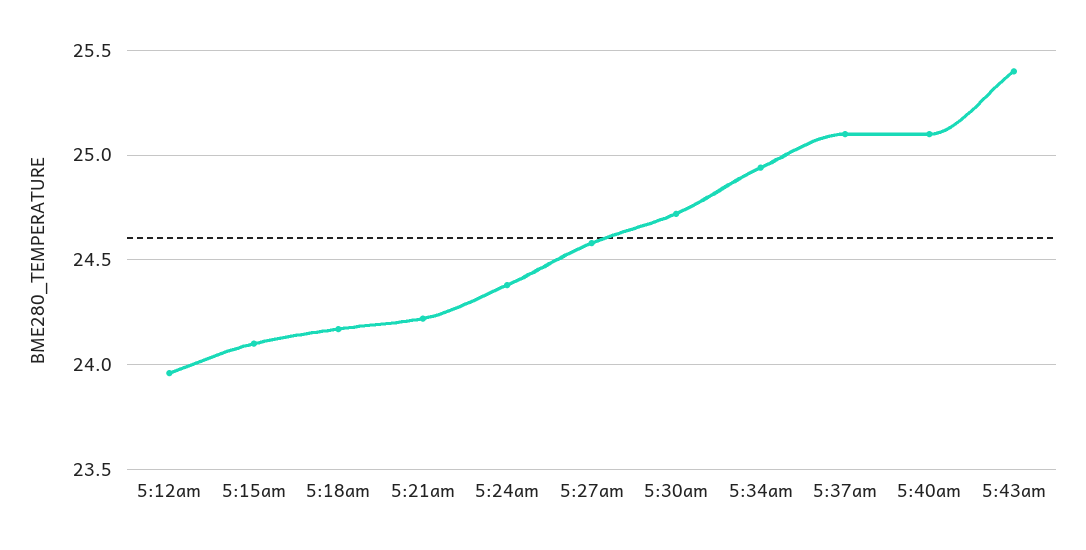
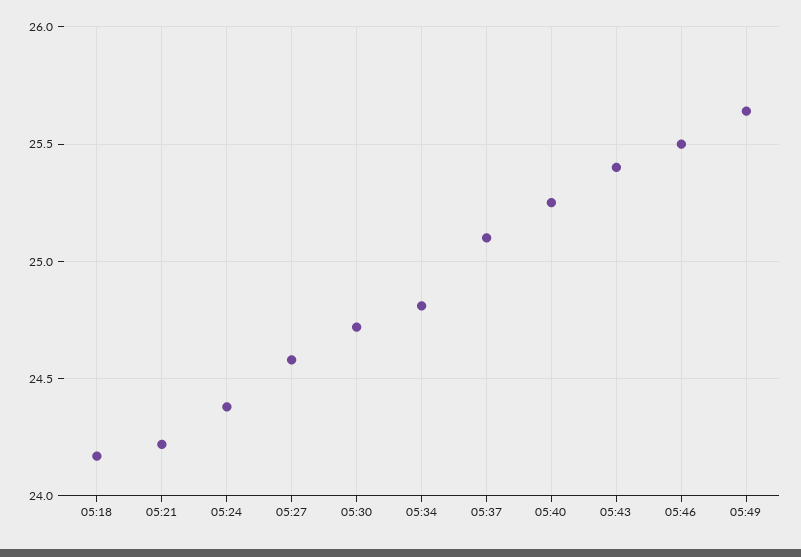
5:12am: 23.95 -> none
5:15am: 24.1 -> none
5:34am: 24.95 -> 24.8
5:40am: 25.1 -> 25.25
05:46: none -> 25.5
05:49: none -> 25.65

